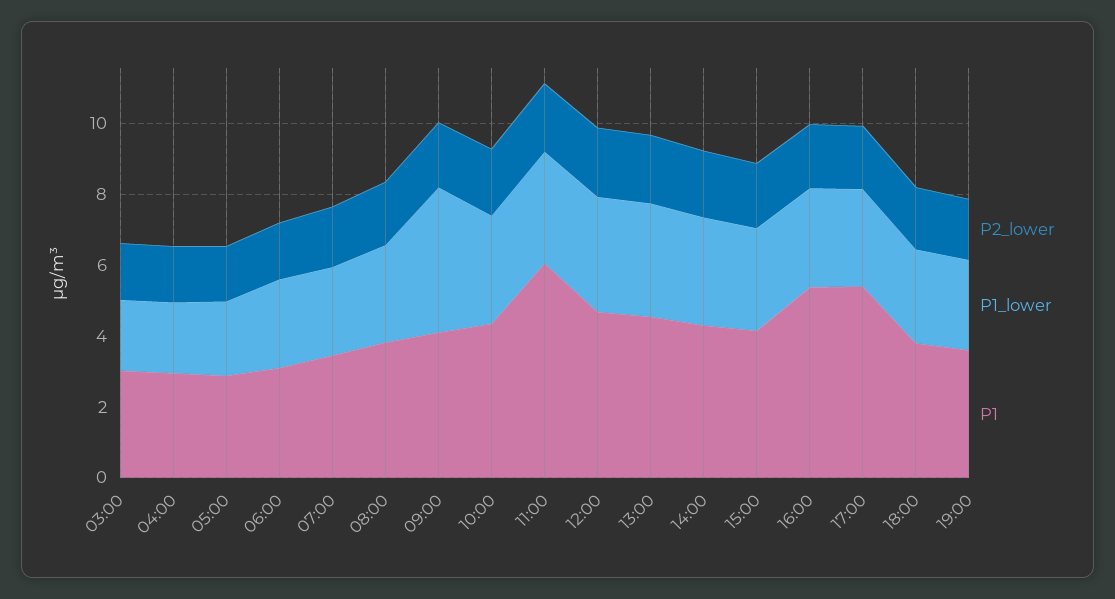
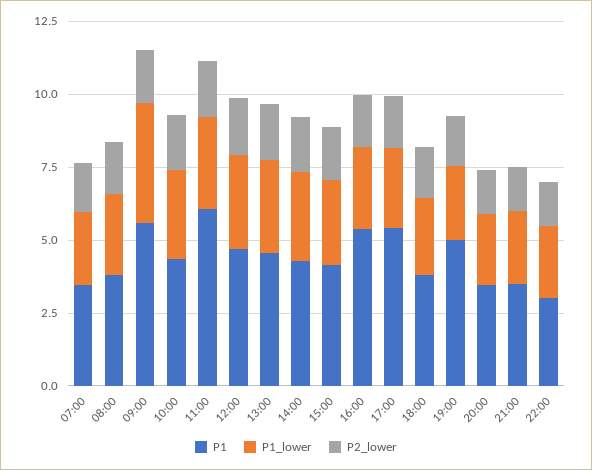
P2_lower, 03:00: 1.5 -> none
P1_lower, 03:00: 2 -> none
P1, 03:00: 3 -> none
P2_lower, 04:00: 1.5 -> none
P1_lower, 04:00: 2 -> none
P1, 04:00: 3 -> none
P2_lower, 05:00: 1.5 -> none
P1_lower, 05:00: 2 -> none
P1, 05:00: 3 -> none
P2_lower, 06:00: 1.5 -> none
P1_lower, 06:00: 2.5 -> none
P1, 06:00: 3 -> none
P1, 09:00: 4 -> 5.5
P1, 19:00: 3.5 -> 5
P1, 20:00: none -> 3.5
P1_lower, 20:00: none -> 2.5
P2_lower, 20:00: none -> 1.5
P1, 21:00: none -> 3.5
P1_lower, 21:00: none -> 2.5
P2_lower, 21:00: none -> 1.5
P1, 22:00: none -> 3
P1_lower, 22:00: none -> 2.5
P2_lower, 22:00: none -> 1.5

